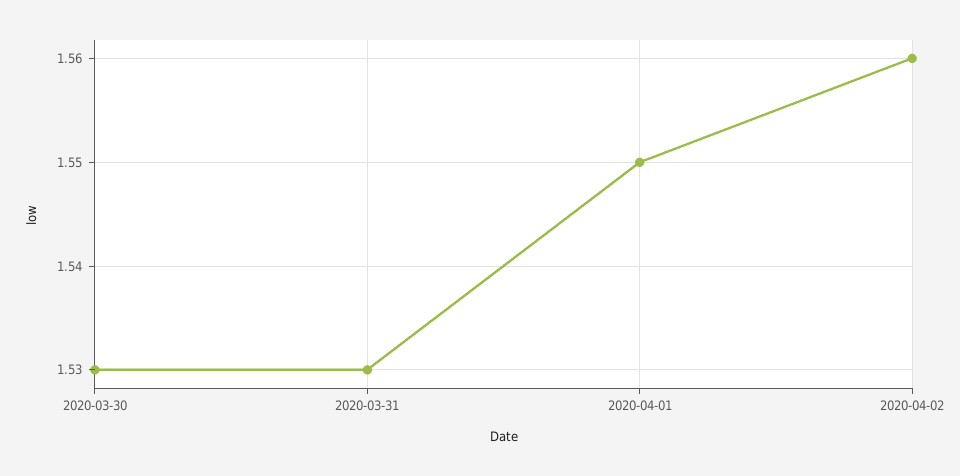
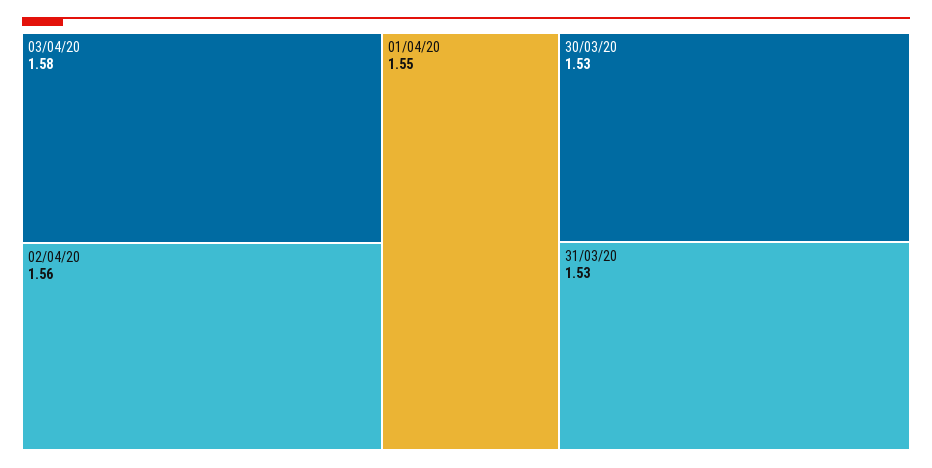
03/04/20: none -> 1.58

